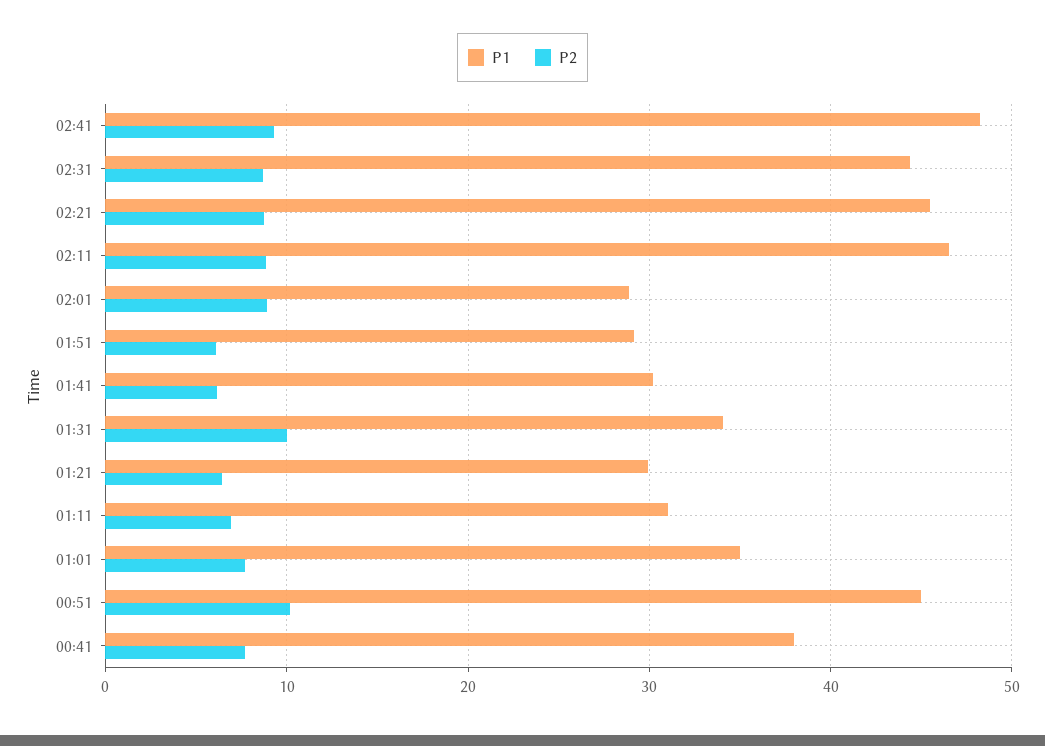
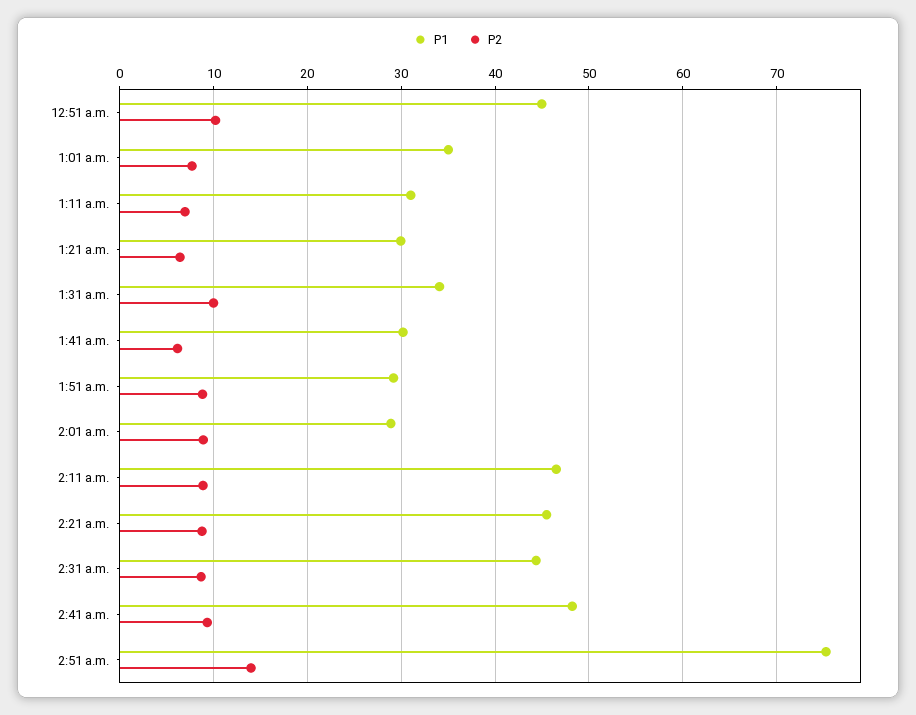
P2, 01:51: 6 -> 9
P1, 00:41: 38 -> none
P2, 00:41: 8 -> none
P1, 2:51 a.m.: none -> 75
P2, 2:51 a.m.: none -> 14

